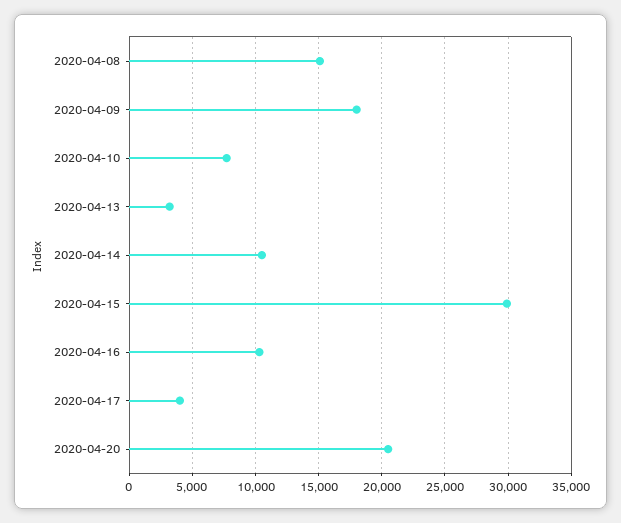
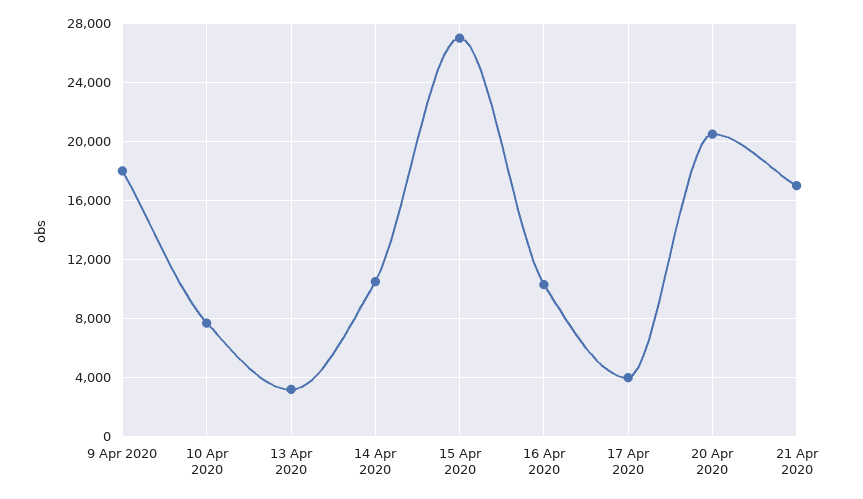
2020-04-08: 15000 -> none
2020-04-15: 30000 -> 27000
21 Apr 2020: none -> 17000

